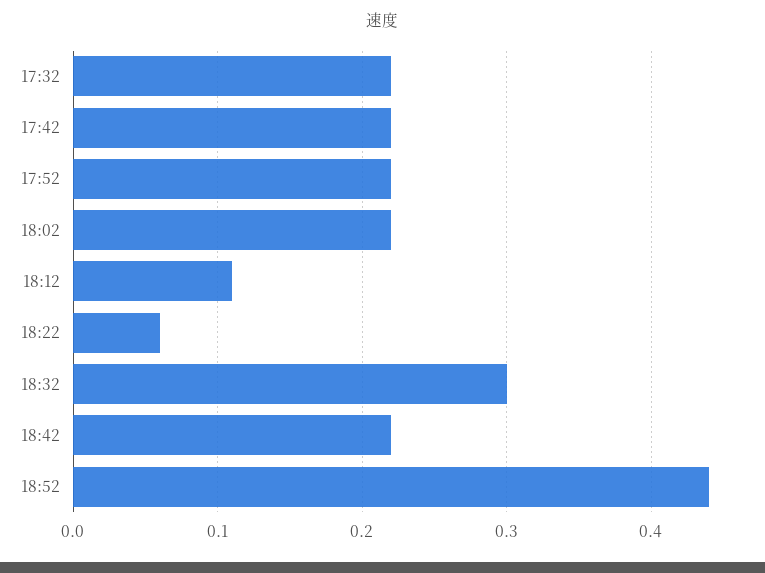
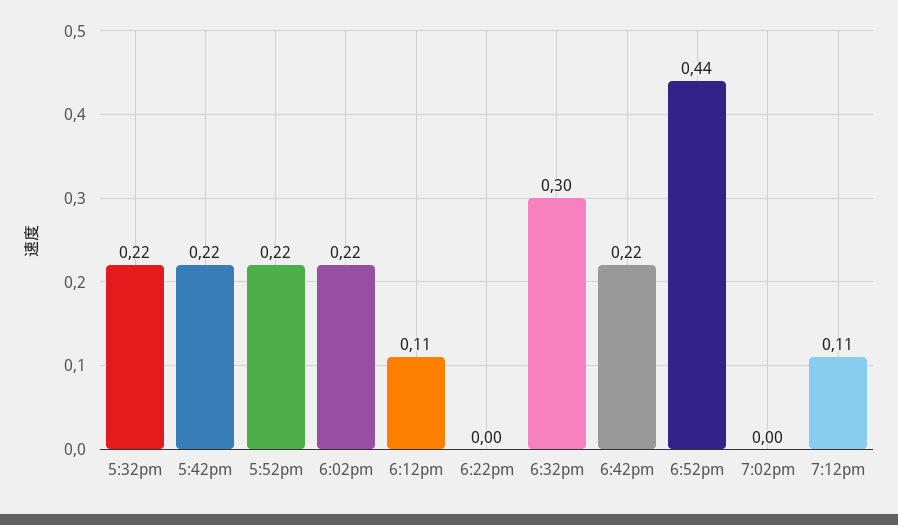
18:22: 0.06 -> 0
7:02pm: none -> 0
7:12pm: none -> 0.11

